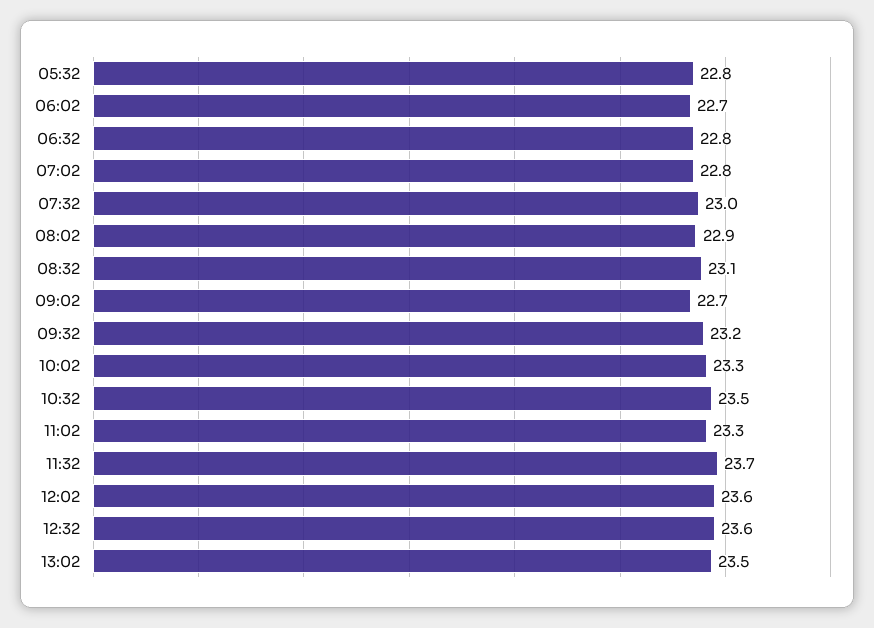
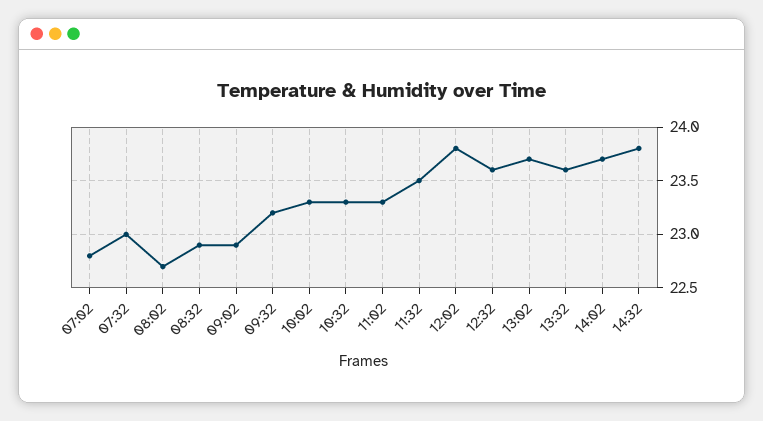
05:32: 22.8 -> none
06:02: 22.7 -> none
06:32: 22.8 -> none
08:02: 22.9 -> 22.7
08:32: 23.1 -> 22.9
09:02: 22.7 -> 22.9
10:32: 23.5 -> 23.3
11:32: 23.7 -> 23.5
12:02: 23.6 -> 23.8
13:02: 23.5 -> 23.7
13:32: none -> 23.6
14:02: none -> 23.7
14:32: none -> 23.8

